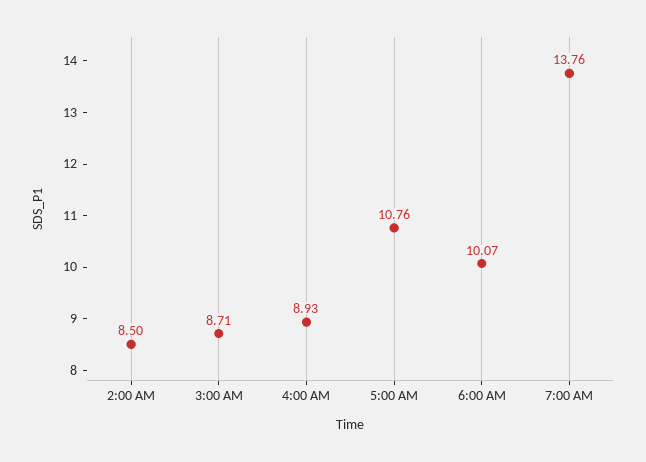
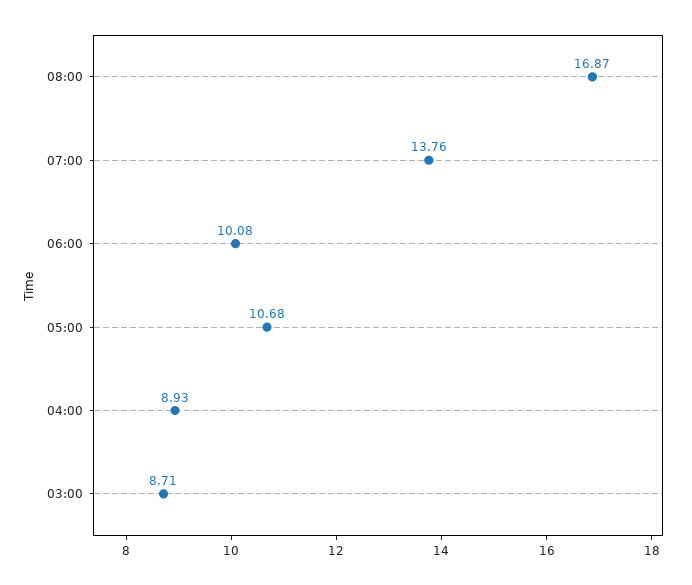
2:00 AM: 8.5 -> none
5:00 AM: 10.76 -> 10.68
6:00 AM: 10.07 -> 10.08
08:00: none -> 16.87

